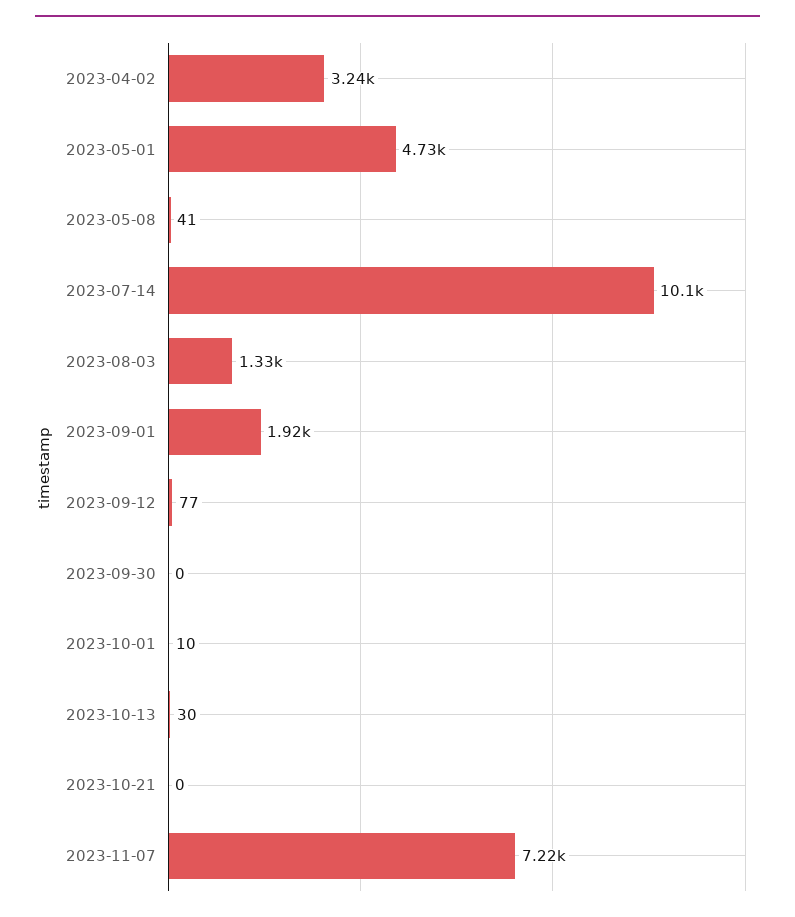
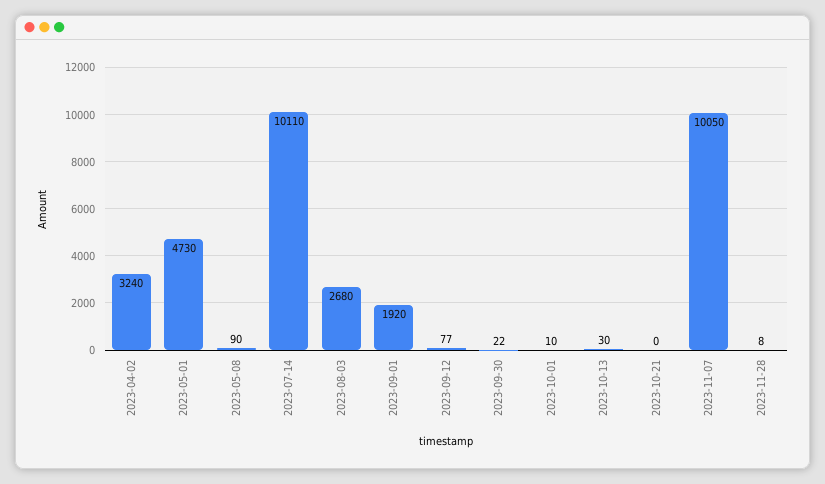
2023-05-08: 41 -> 90
2023-08-03: 1330 -> 2680
2023-09-30: 0 -> 22
2023-11-07: 7220 -> 10050
2023-11-28: none -> 8

